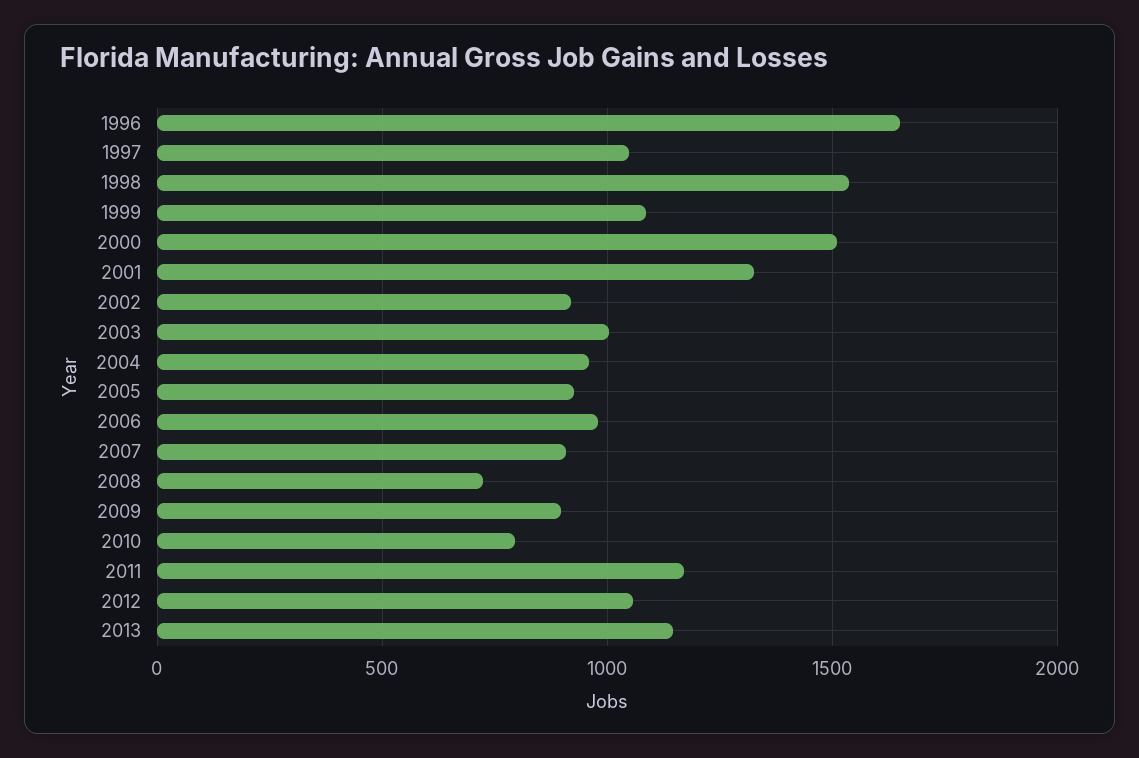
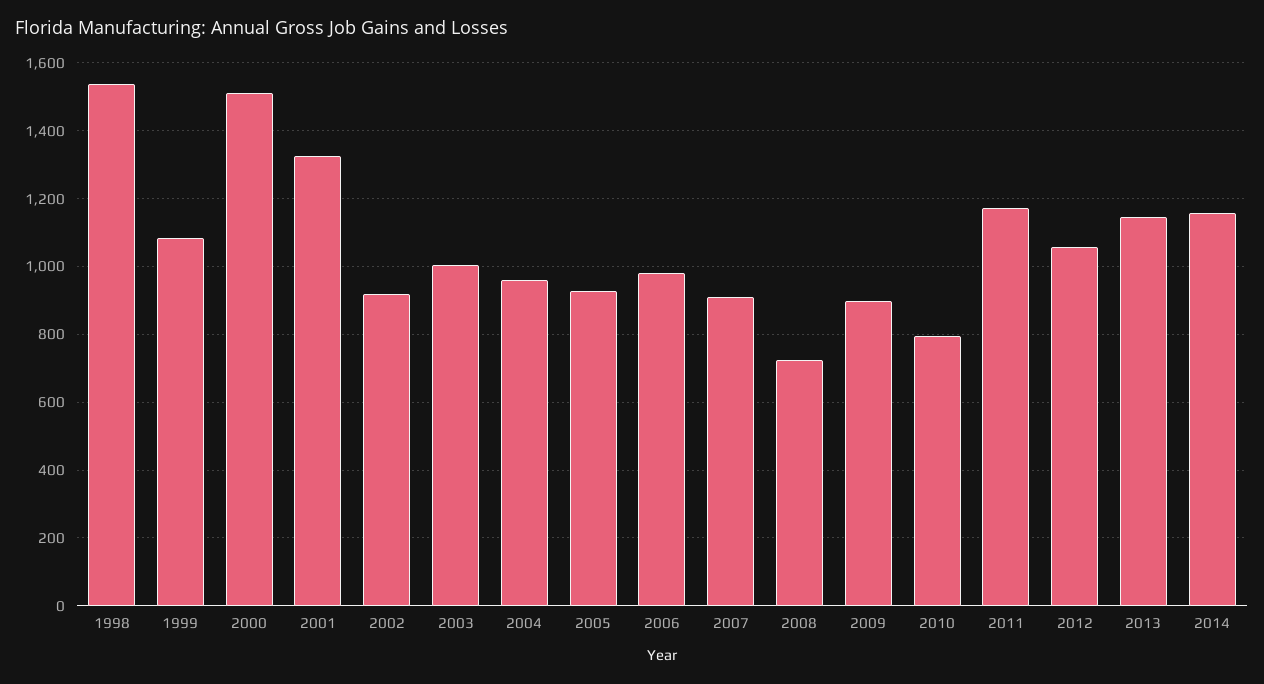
1996: 1650 -> none
1997: 1050 -> none
2014: none -> 1160

